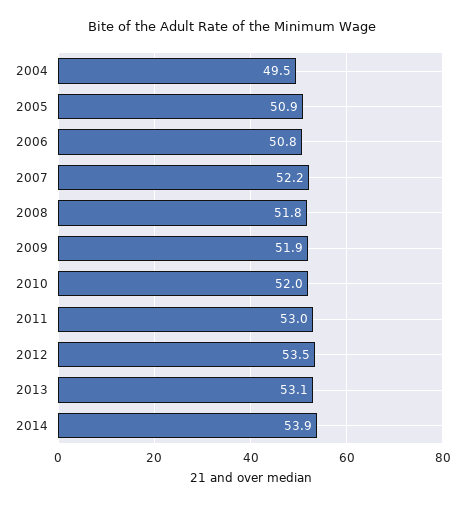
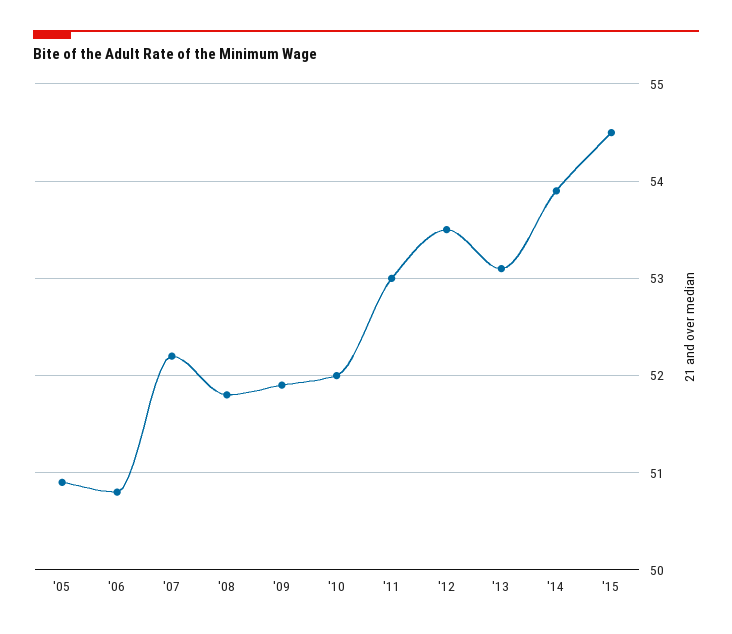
2004: 49.5 -> none
'15: none -> 54.5

